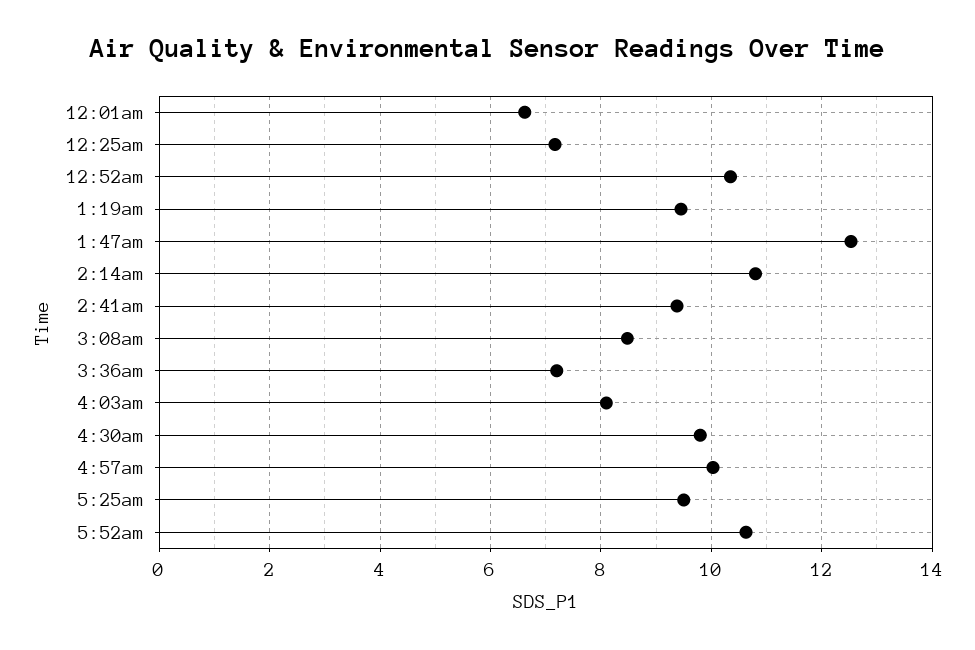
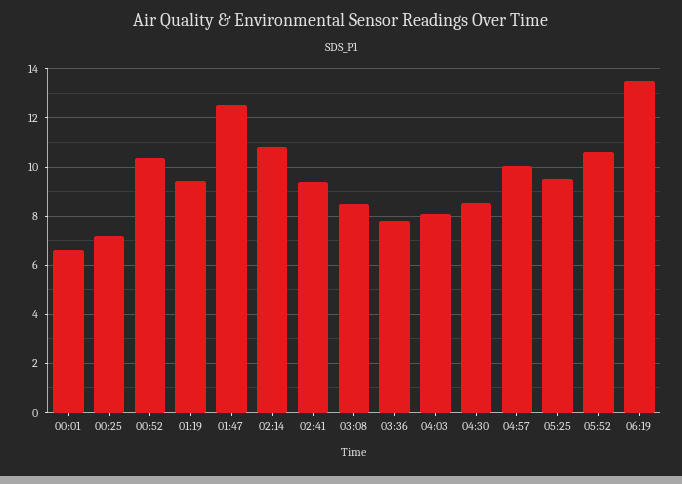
3:36am: 7.2 -> 7.75
4:30am: 9.8 -> 8.5
06:19: none -> 13.5

